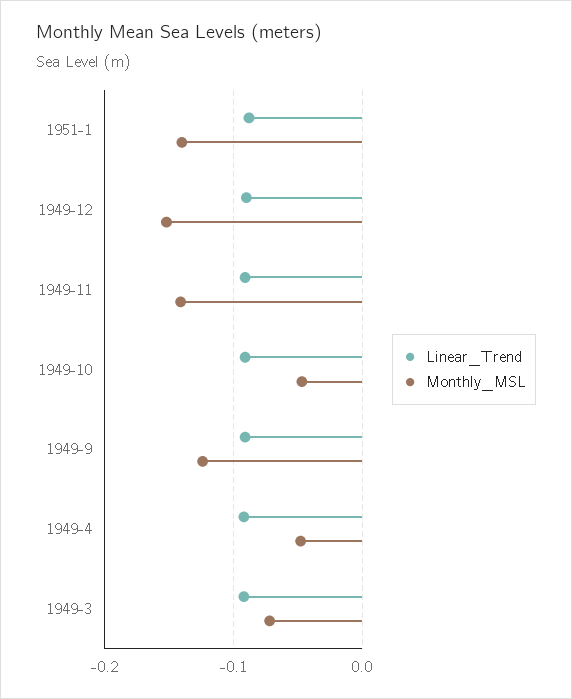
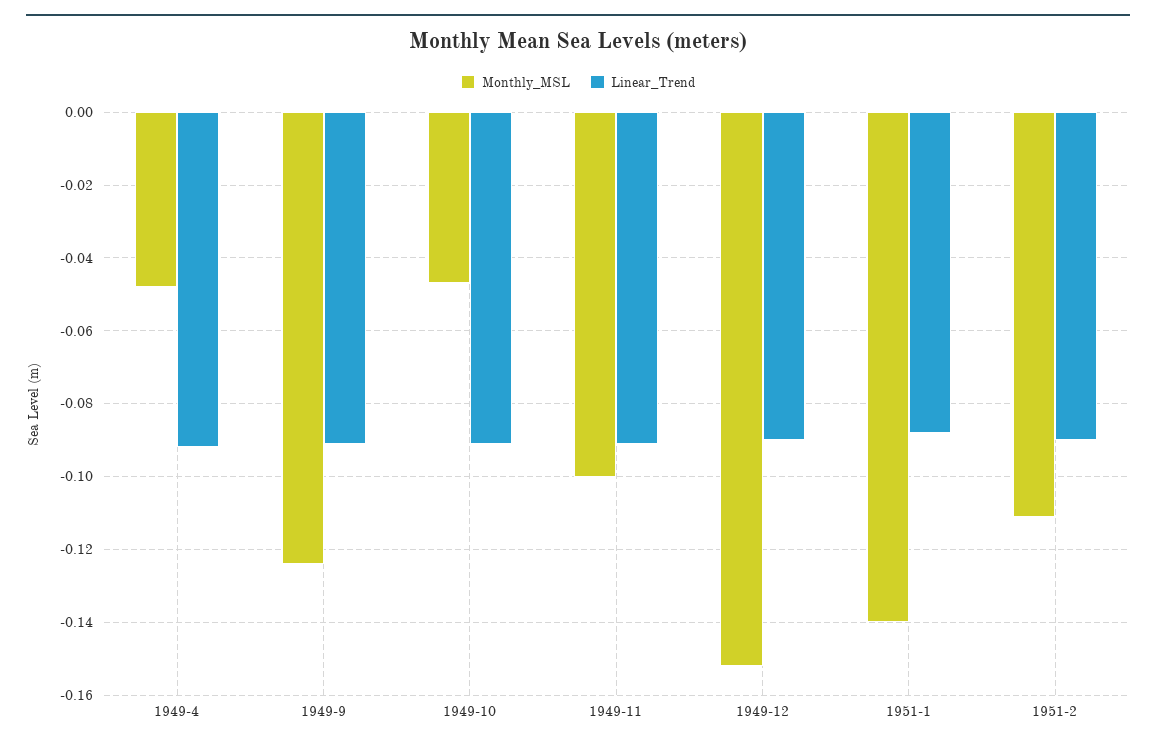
Monthly_MSL, 1949-11: -0.14 -> -0.1
Linear_Trend, 1949-3: -0.09 -> none
Monthly_MSL, 1949-3: -0.07 -> none
Monthly_MSL, 1951-2: none -> -0.11
Linear_Trend, 1951-2: none -> -0.09

